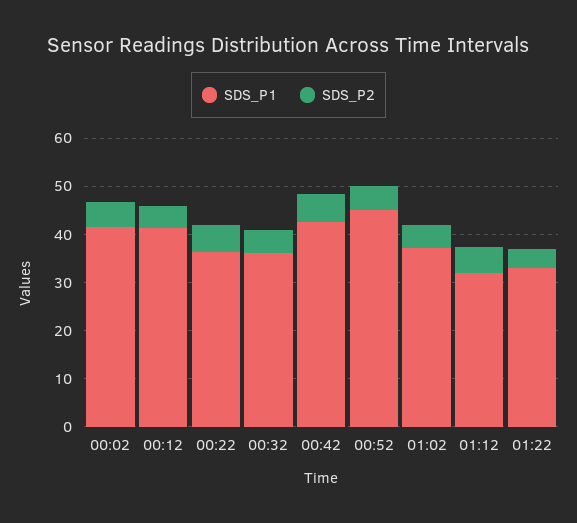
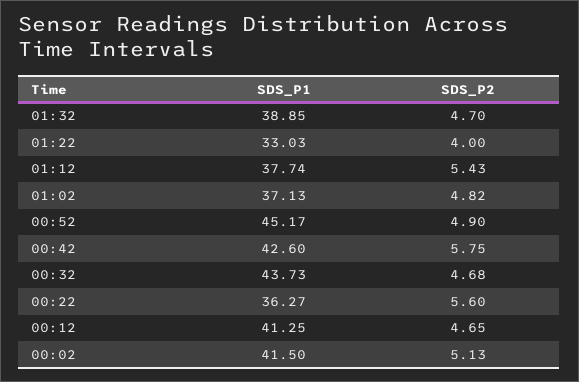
SDS_P1, 00:32: 36 -> 43.73
SDS_P1, 01:12: 32 -> 37.74
SDS_P1, 01:32: none -> 38.85
SDS_P2, 01:32: none -> 4.7

